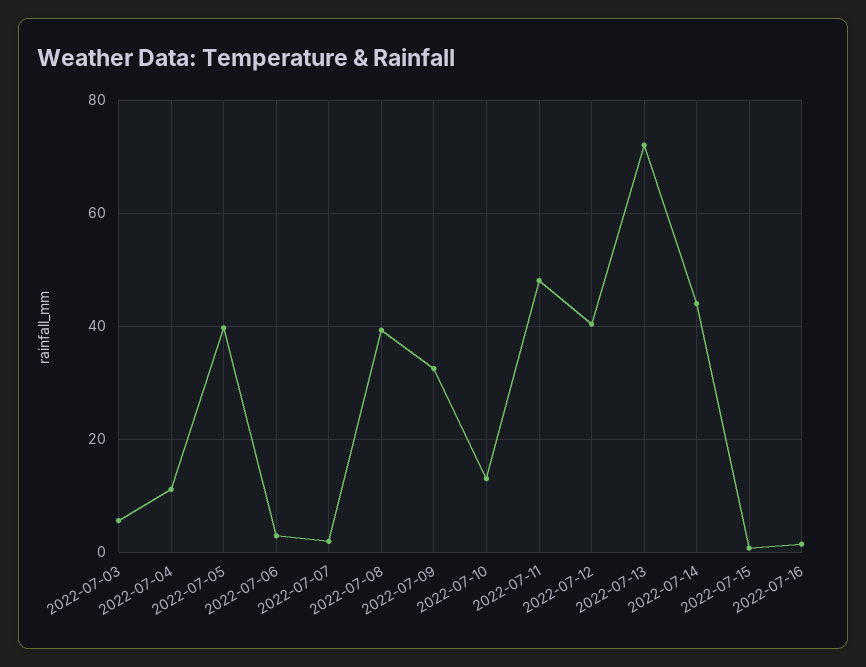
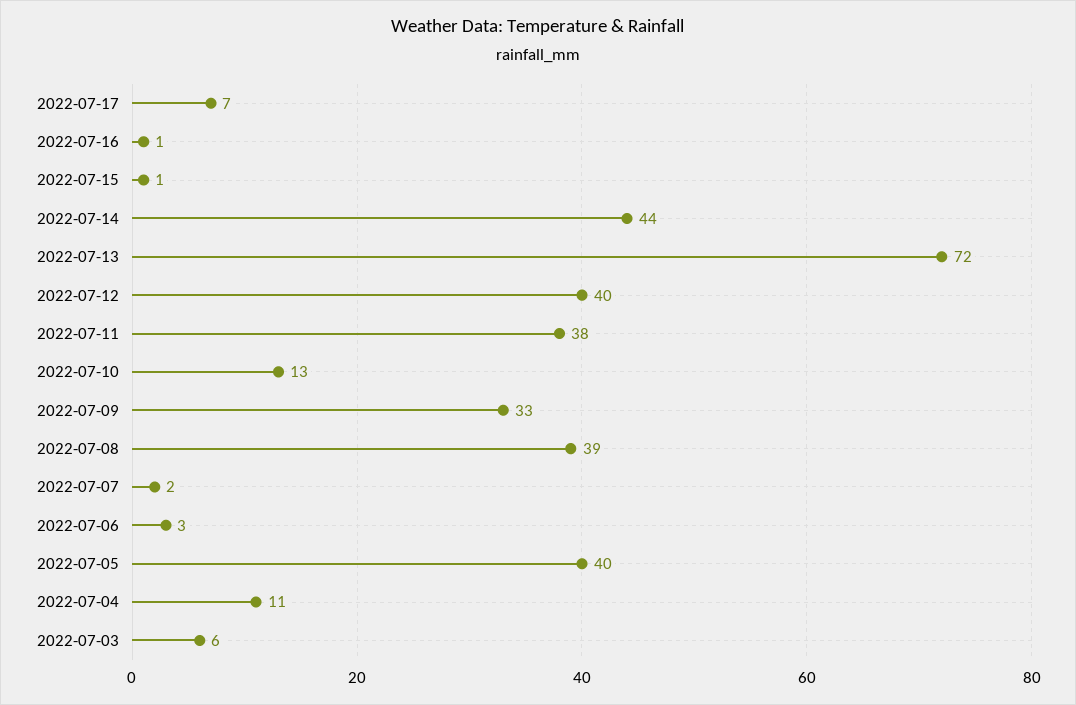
2022-07-11: 48 -> 38
2022-07-17: none -> 7

